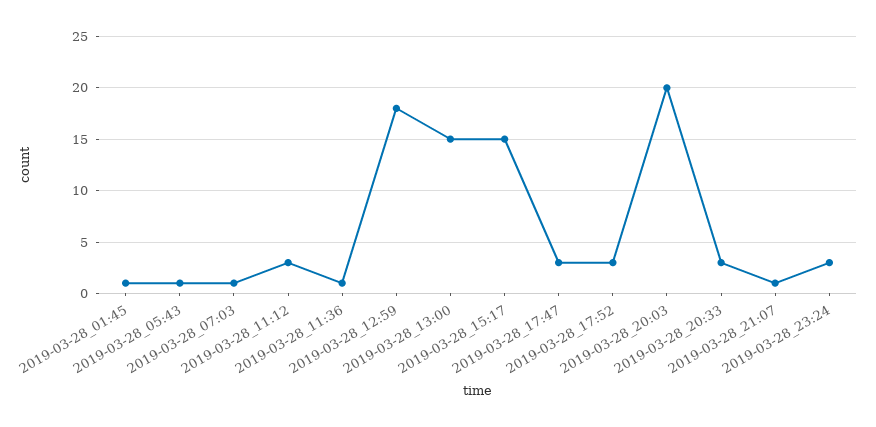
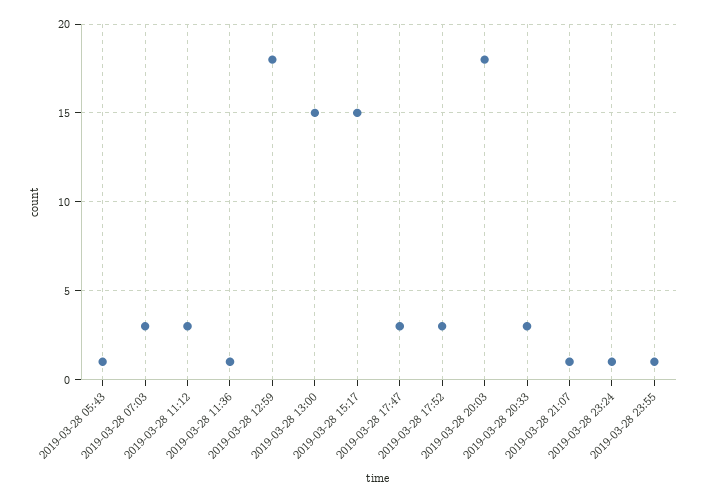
2019-03-28_01:45: 1 -> none
2019-03-28_07:03: 1 -> 3
2019-03-28_20:03: 20 -> 18
2019-03-28_23:24: 3 -> 1
2019-03-28 23:55: none -> 1

